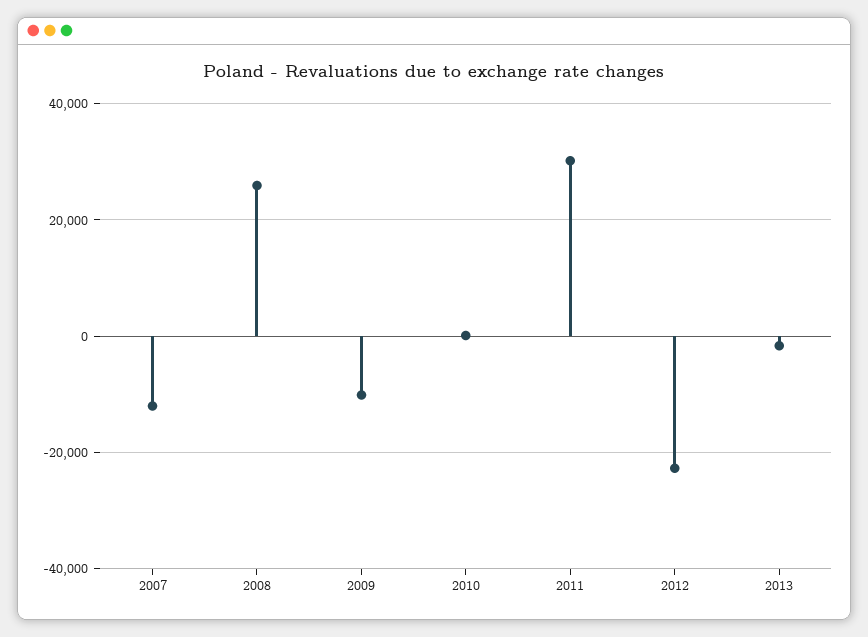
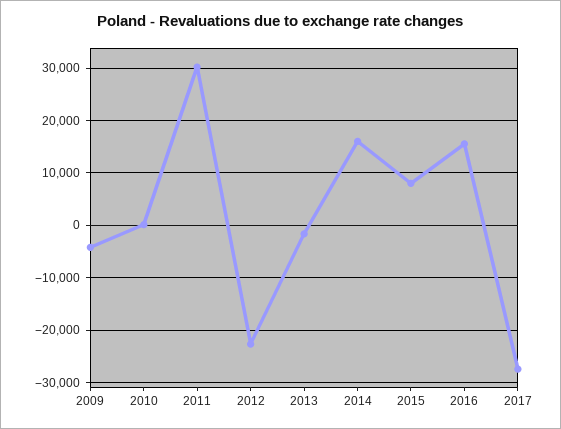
2007: -12000 -> none
2008: 26000 -> none
2009: -10000 -> -4000
2014: none -> 16000
2015: none -> 8000
2016: none -> 16000
2017: none -> -28000

